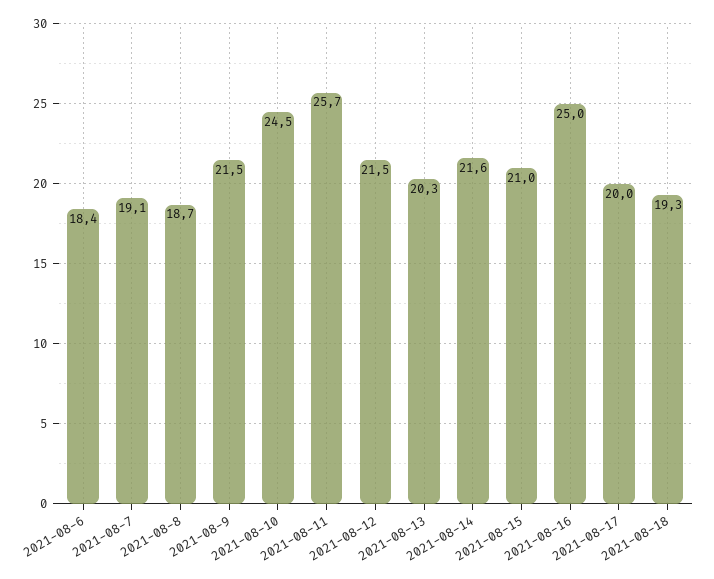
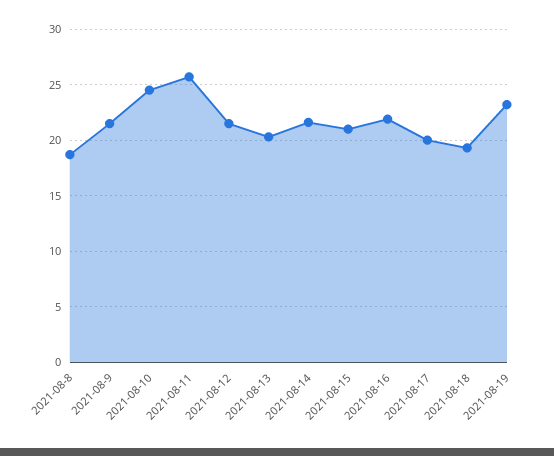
2021-08-6: 18.4 -> none
2021-08-7: 19.1 -> none
2021-08-16: 25 -> 22
2021-08-19: none -> 23

